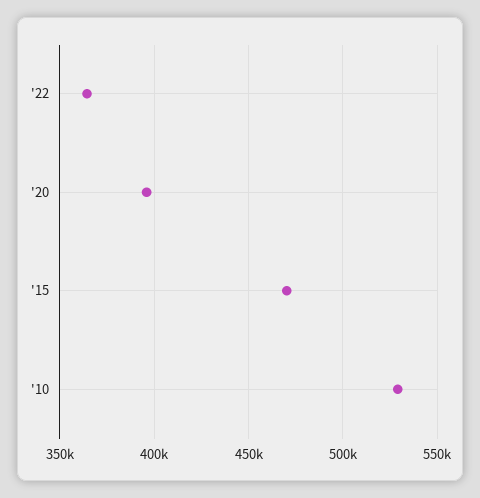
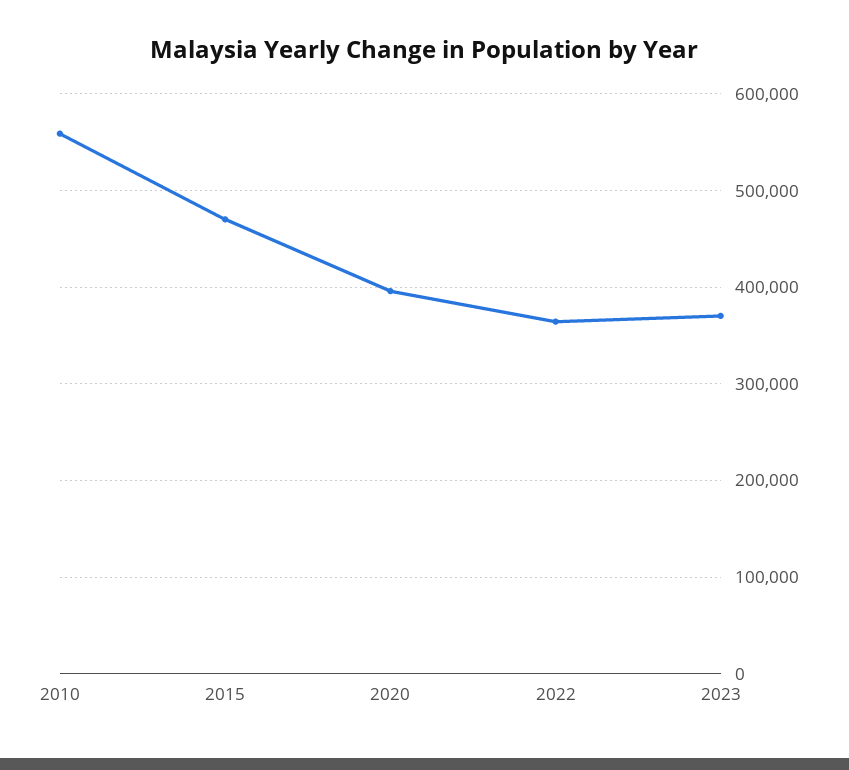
'10: 530000 -> 560000
2023: none -> 370000

